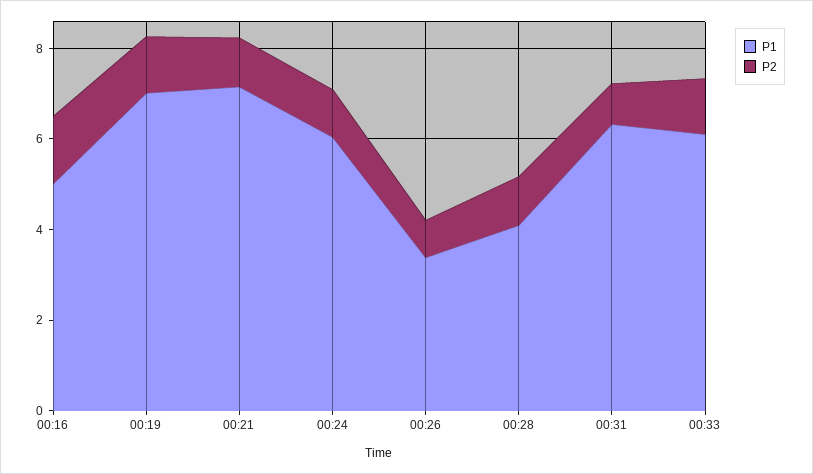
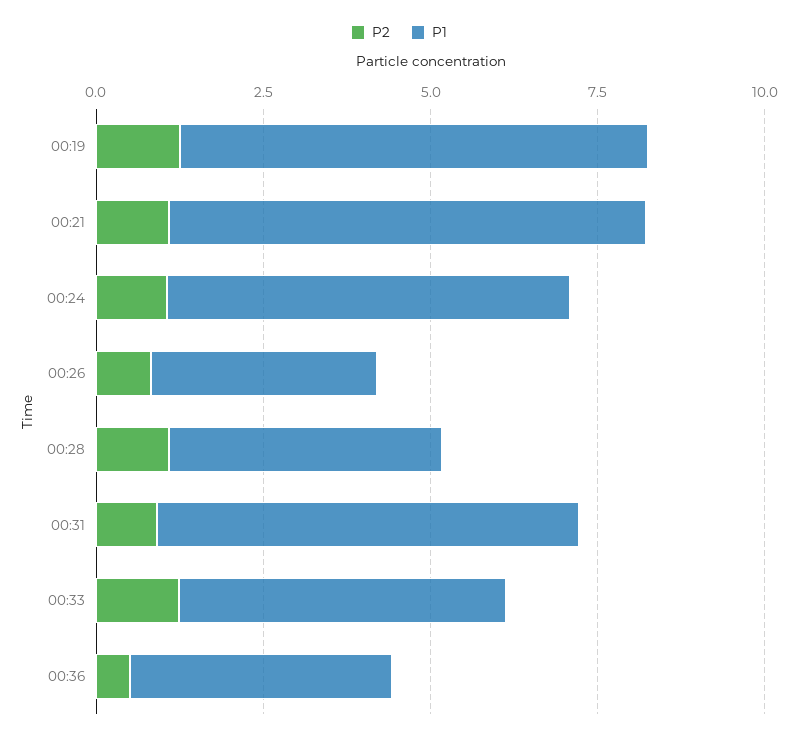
P1, 00:16: 5 -> none
P2, 00:16: 1.5 -> none
P1, 00:33: 6 -> 5
P2, 00:36: none -> 0.5
P1, 00:36: none -> 4

